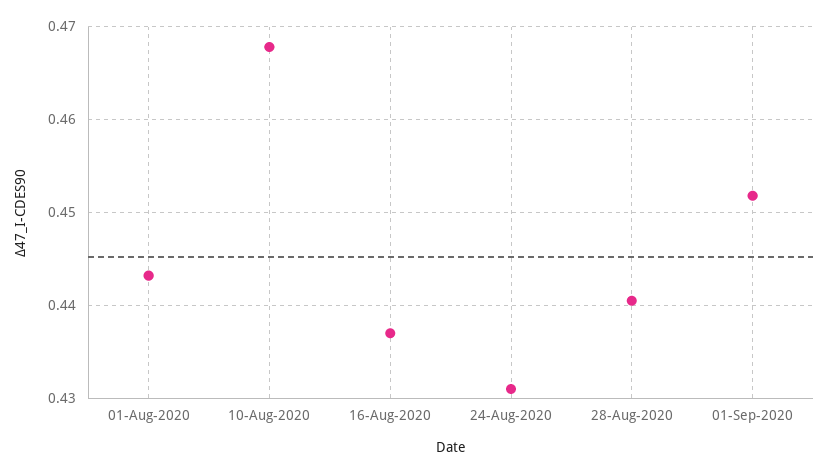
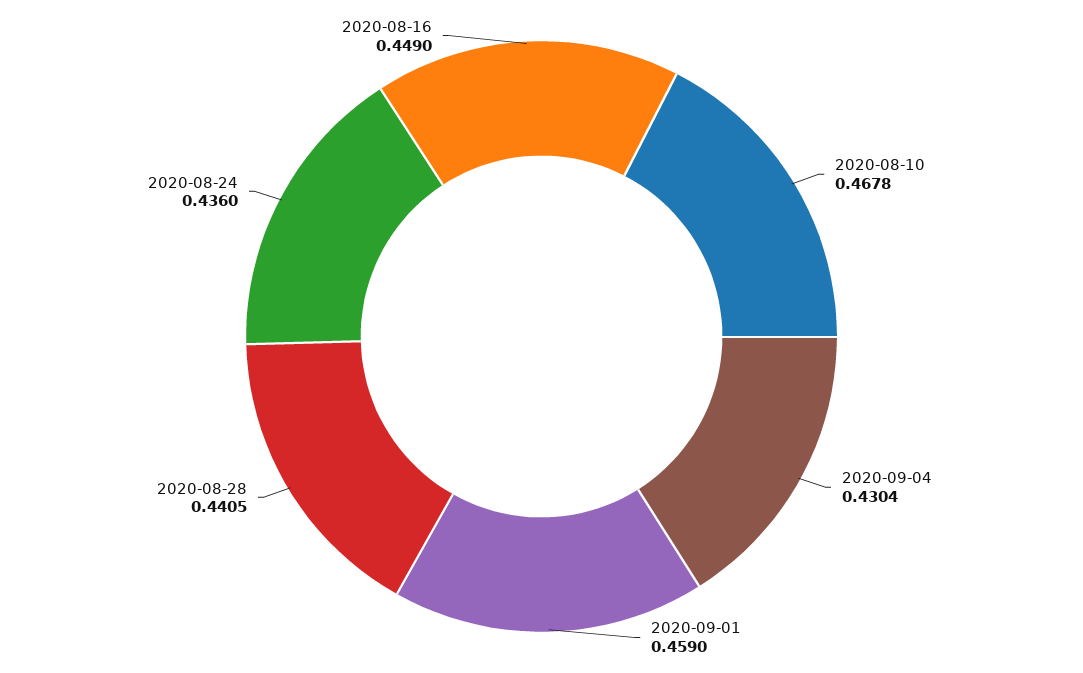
01-Aug-2020: 0.443 -> none
16-Aug-2020: 0.437 -> 0.449
24-Aug-2020: 0.431 -> 0.436
01-Sep-2020: 0.452 -> 0.459
2020-09-04: none -> 0.4304

